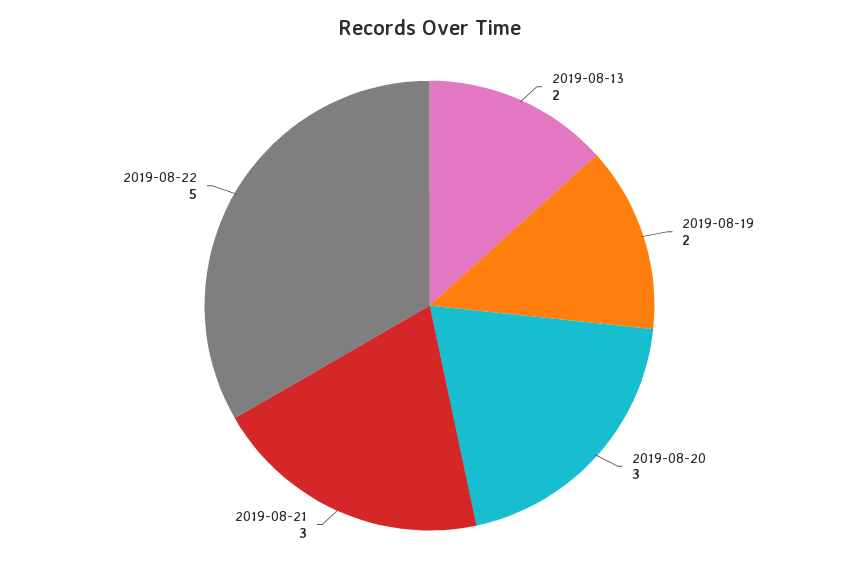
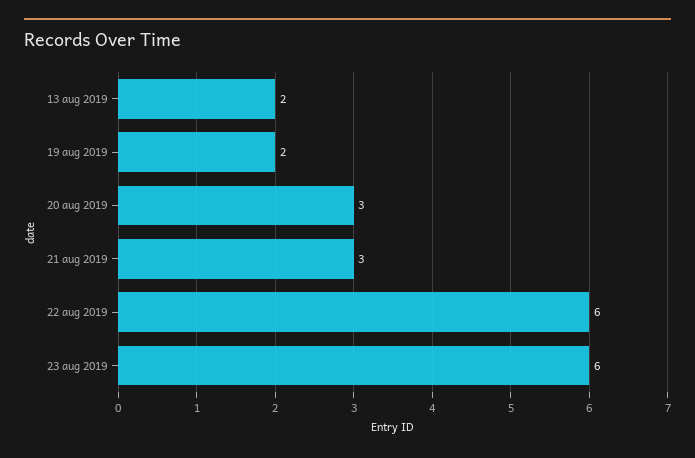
2019-08-22: 5 -> 6
23 aug 2019: none -> 6

